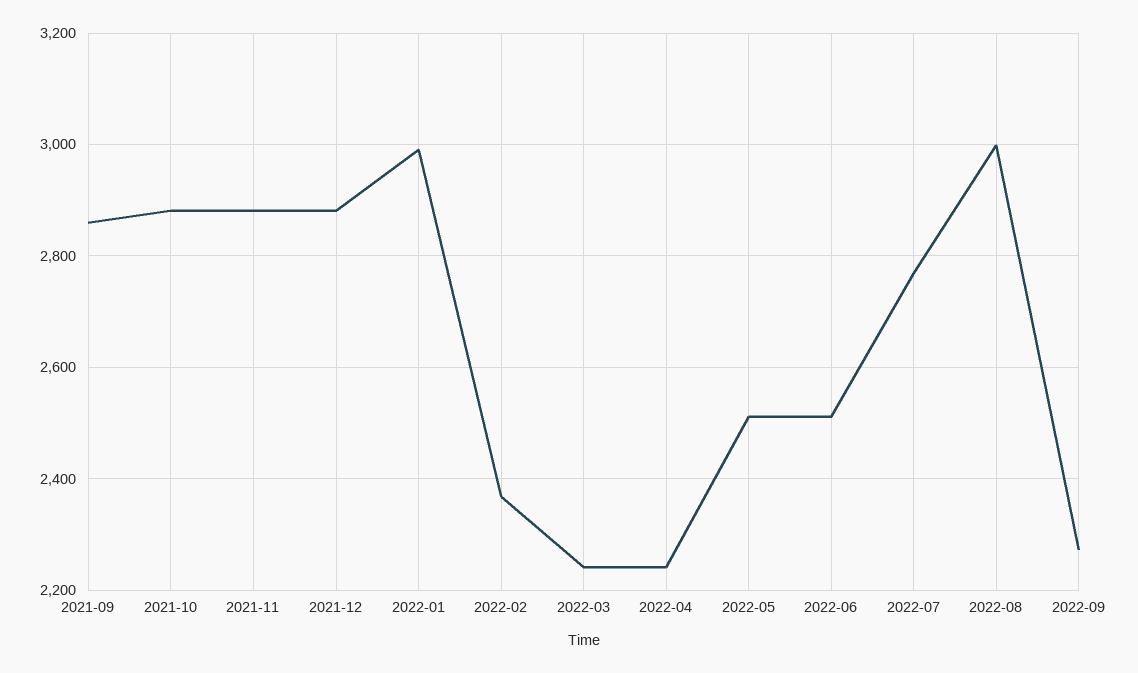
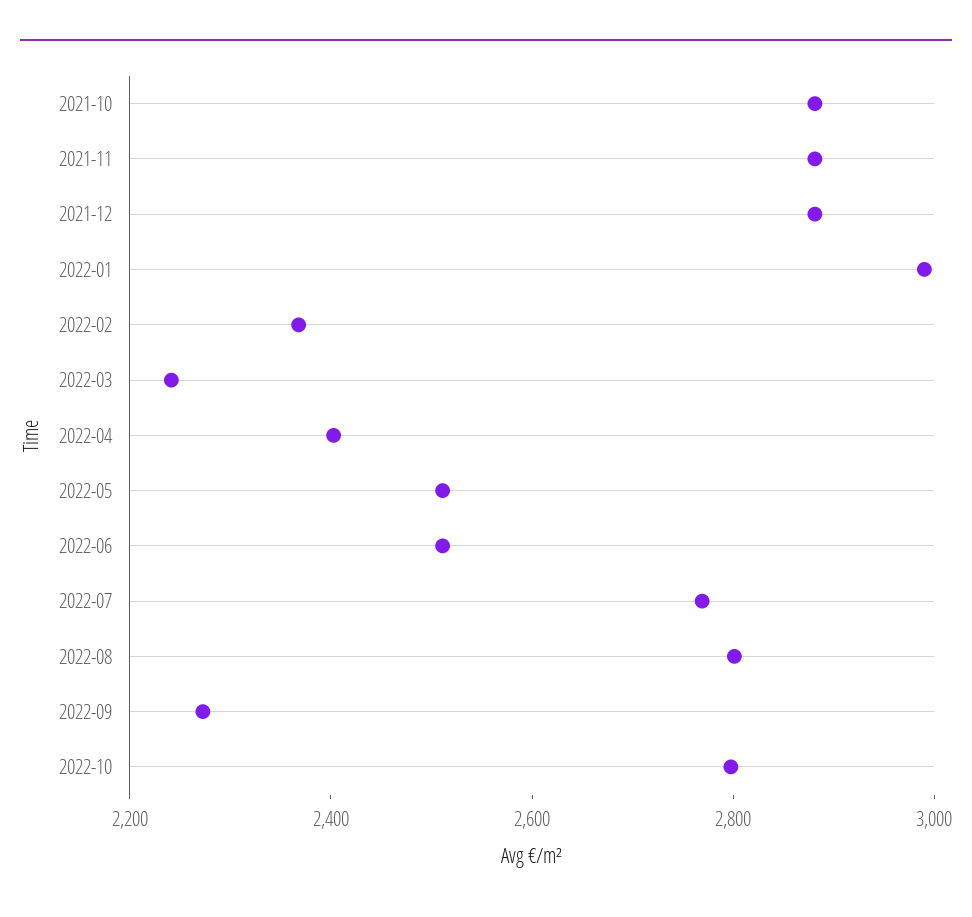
2021-09: 2860 -> none
2022-04: 2240 -> 2400
2022-08: 3000 -> 2800
2022-10: none -> 2800

